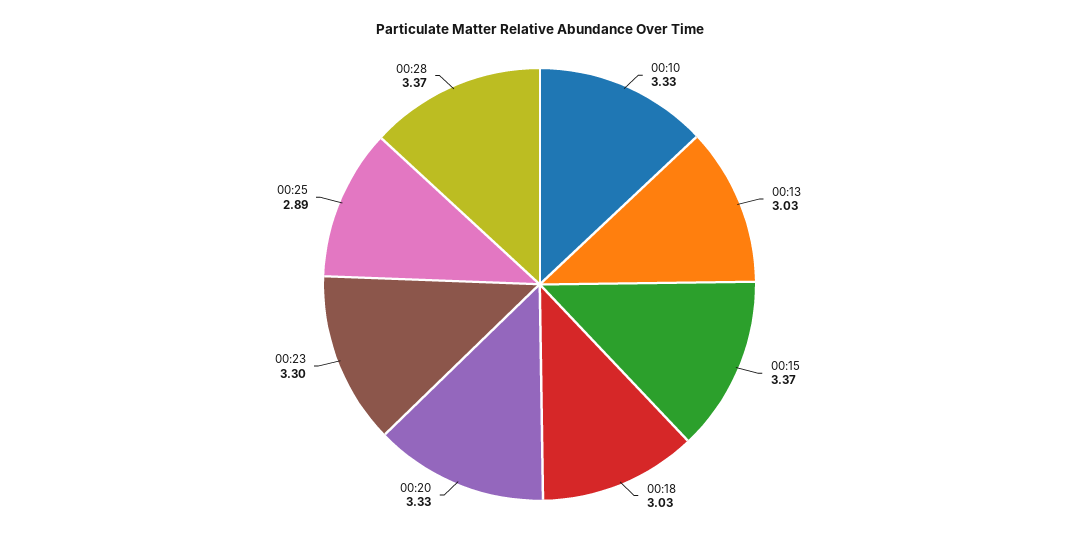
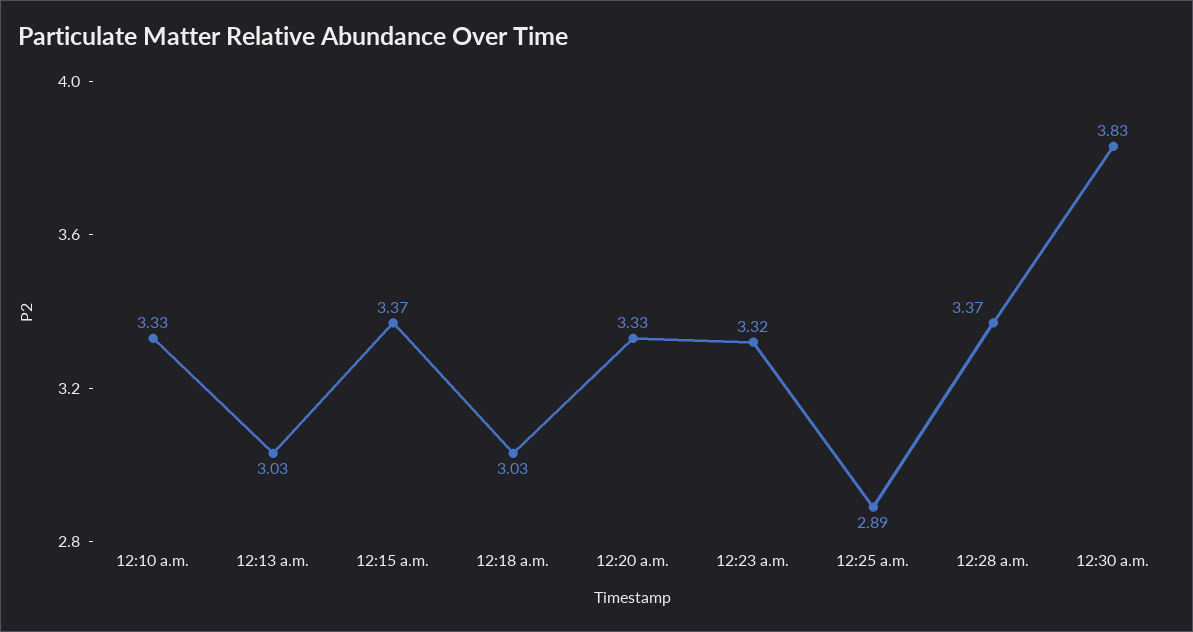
00:23: 3.3 -> 3.32
12:30 a.m.: none -> 3.83

